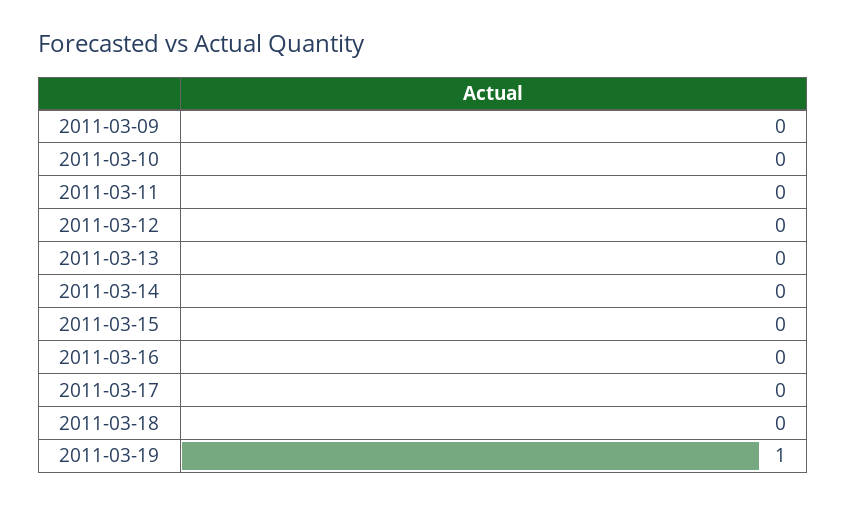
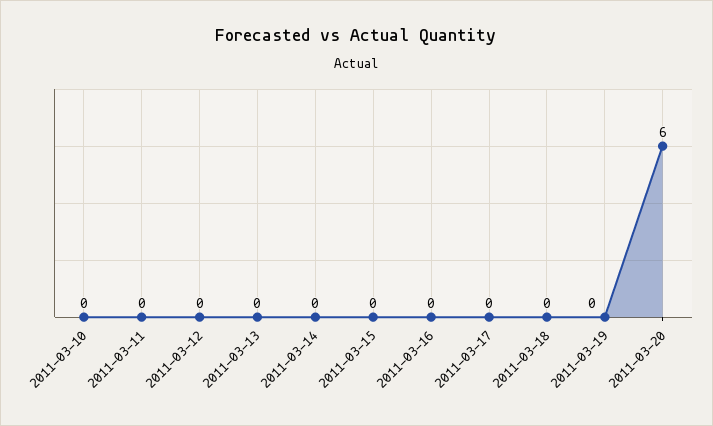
2011-03-09: 0 -> none
2011-03-19: 1 -> 0
2011-03-20: none -> 6

